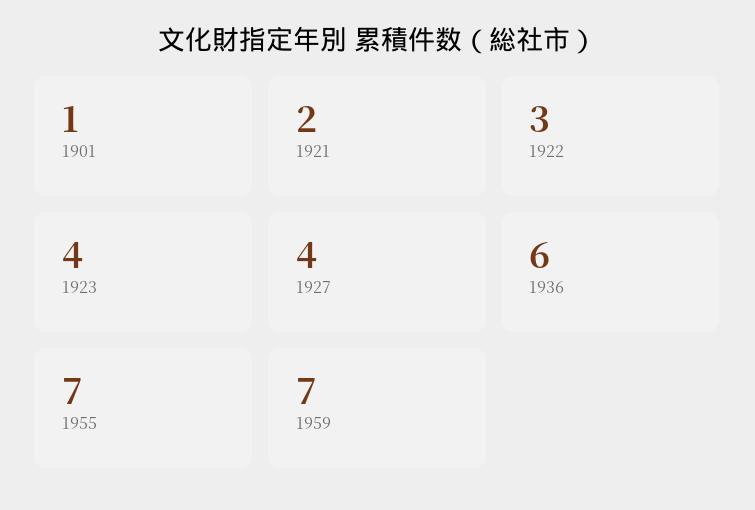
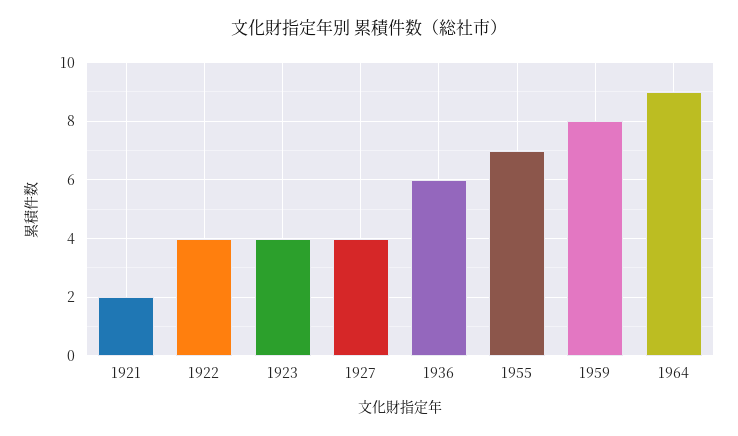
1901: 1 -> none
1922: 3 -> 4
1959: 7 -> 8
1964: none -> 9

